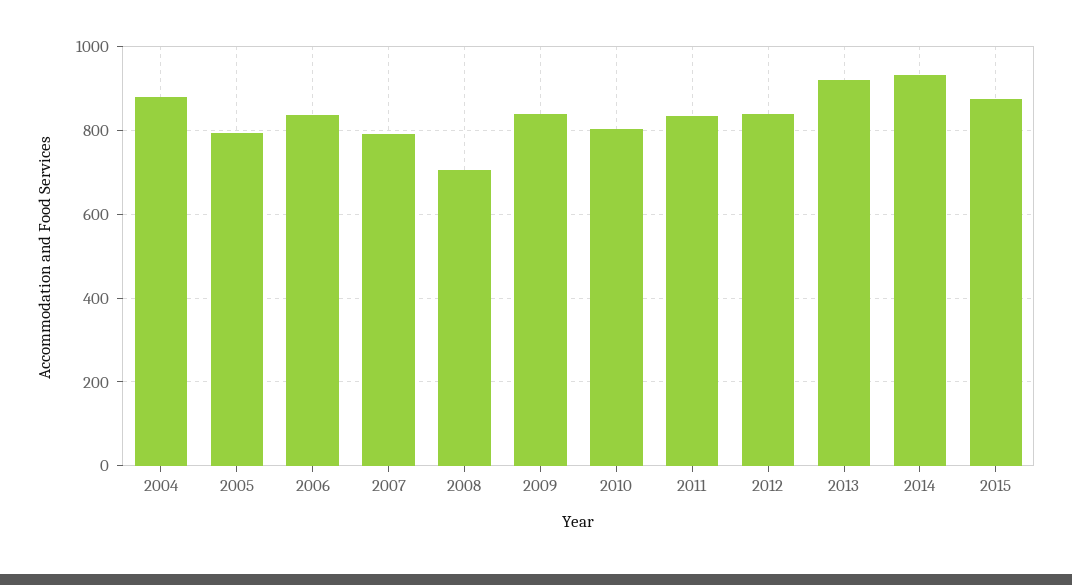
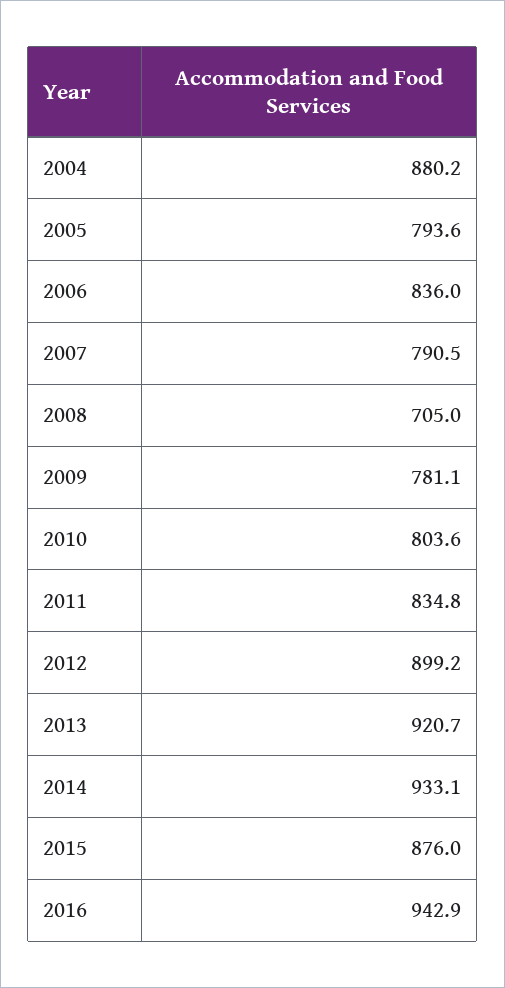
2009: 840 -> 781.1
2012: 840 -> 899.2
2016: none -> 942.9

